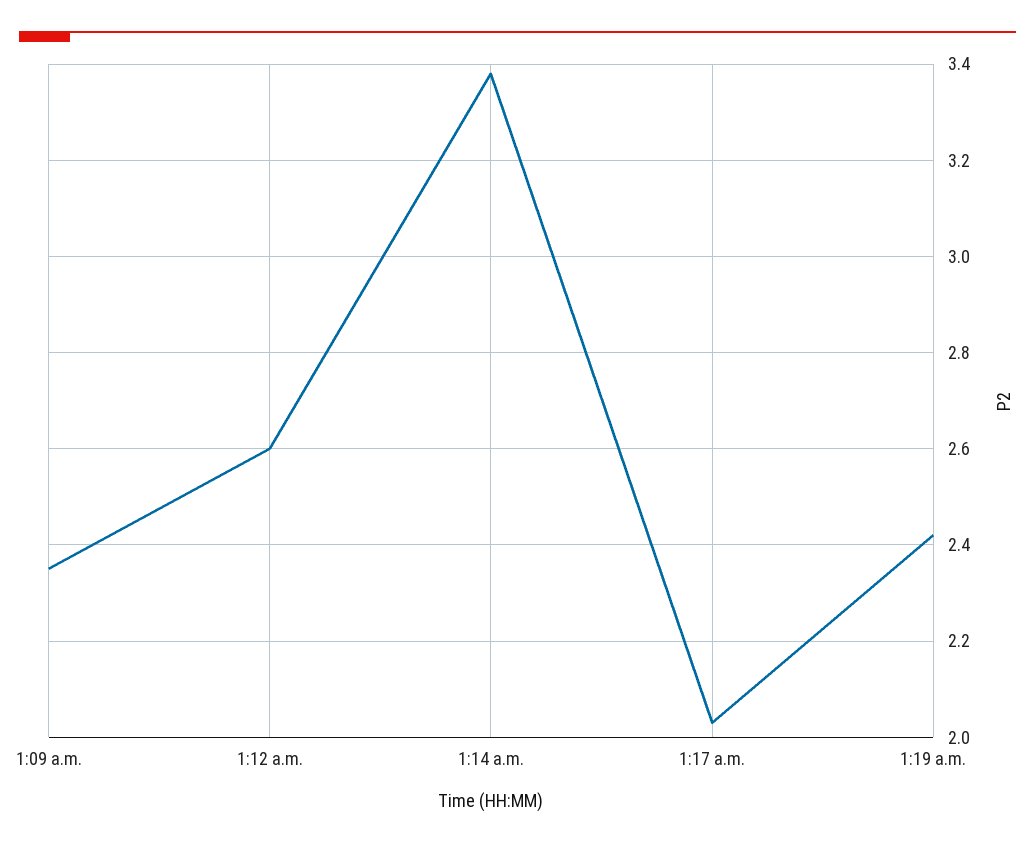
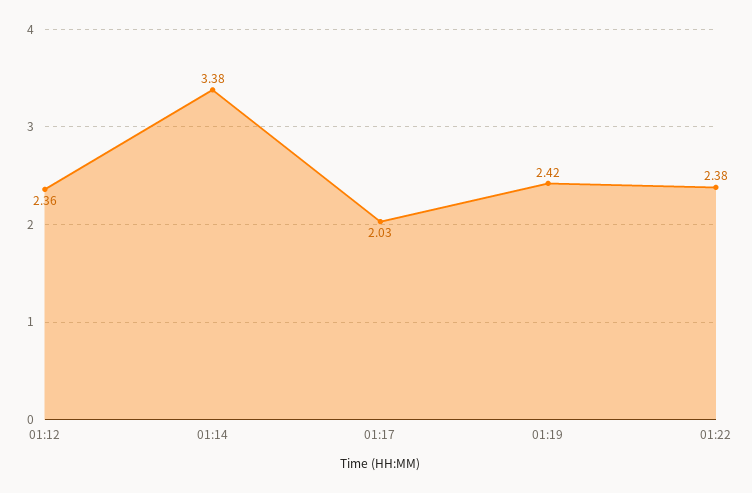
1:09 a.m.: 2.35 -> none
1:12 a.m.: 2.6 -> 2.36
01:22: none -> 2.38

